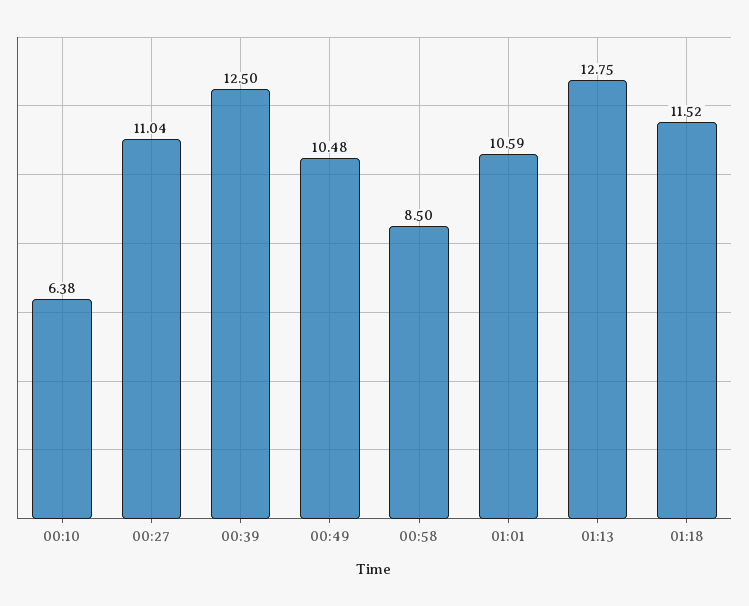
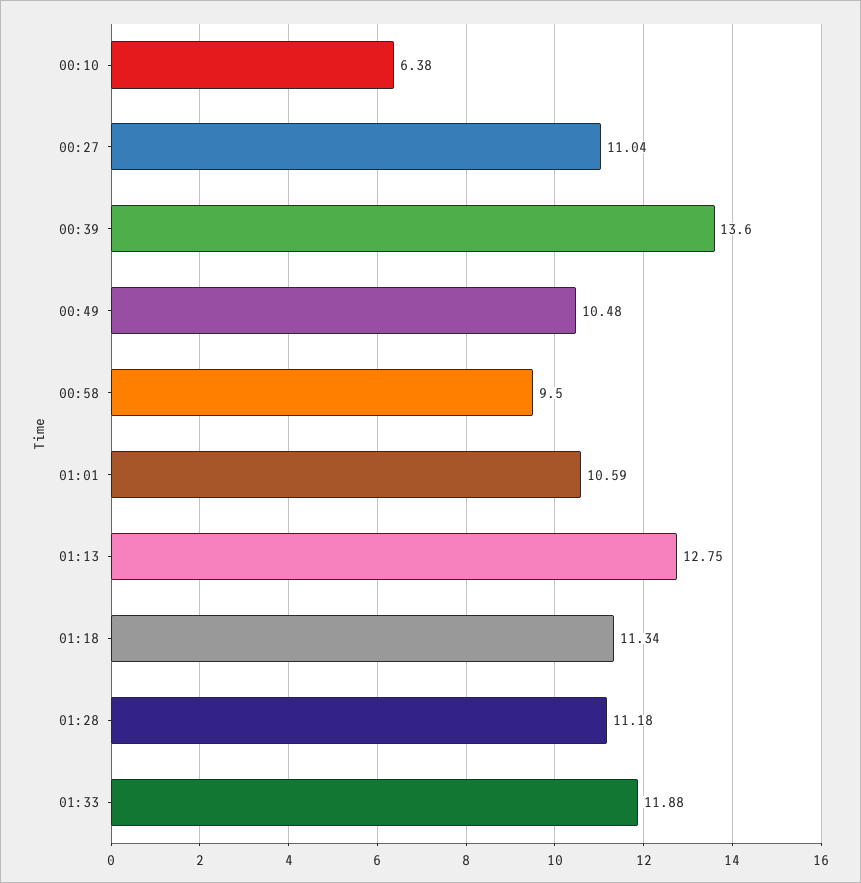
00:39: 12.5 -> 13.6
00:58: 8.5 -> 9.5
01:18: 11.52 -> 11.34
01:28: none -> 11.18
01:33: none -> 11.88

